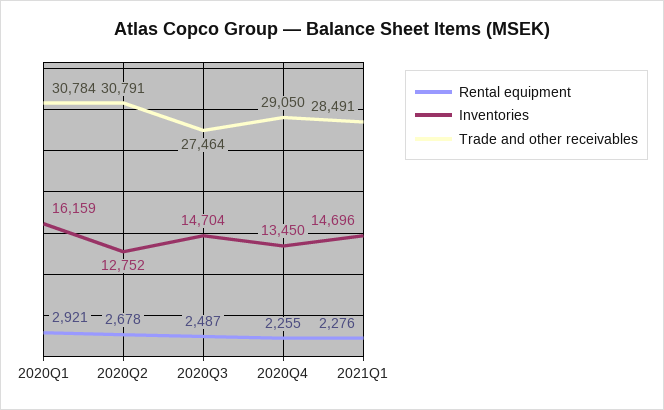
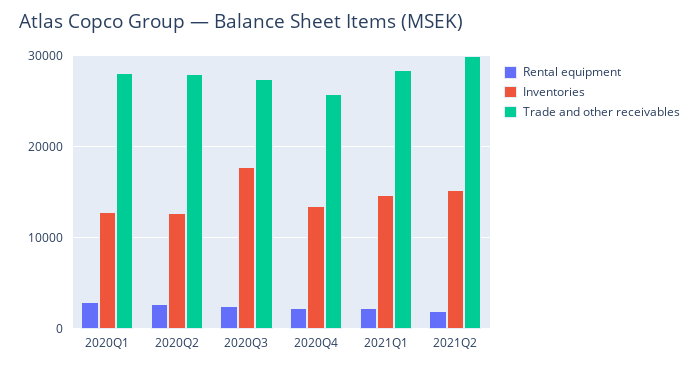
Inventories, 2020Q1: 16159 -> 13000
Trade and other receivables, 2020Q1: 30784 -> 28000
Trade and other receivables, 2020Q2: 30791 -> 28000
Inventories, 2020Q3: 14704 -> 18000
Trade and other receivables, 2020Q4: 29050 -> 26000
Rental equipment, 2021Q2: none -> 2000
Inventories, 2021Q2: none -> 15000
Trade and other receivables, 2021Q2: none -> 30000

